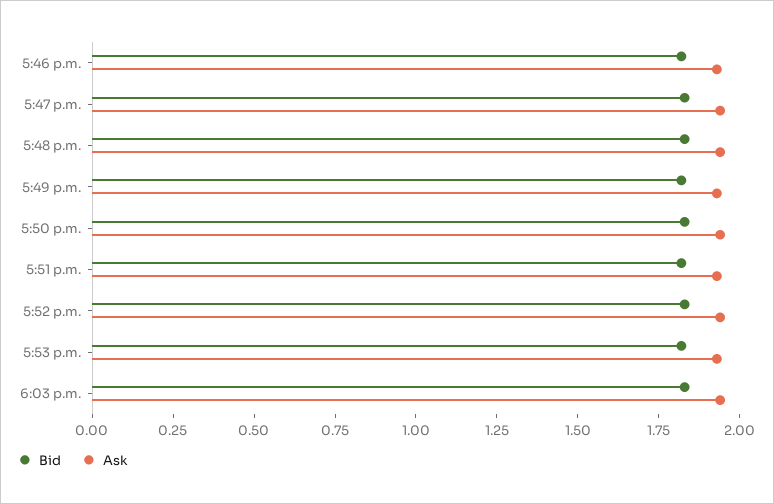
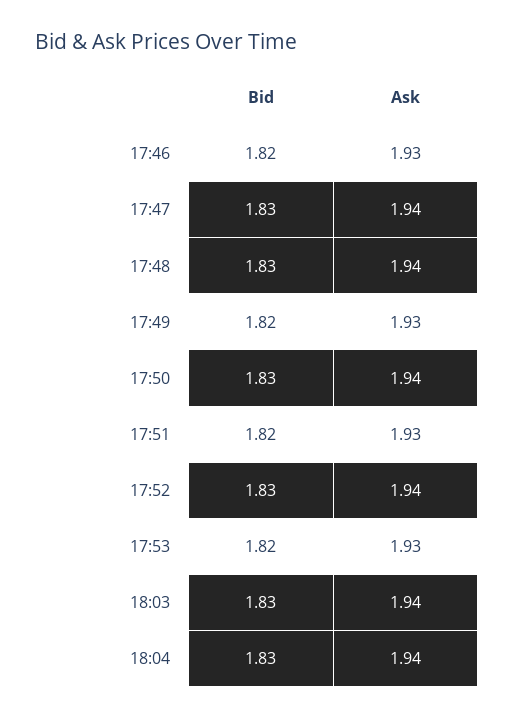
Bid, 18:04: none -> 1.83
Ask, 18:04: none -> 1.94

